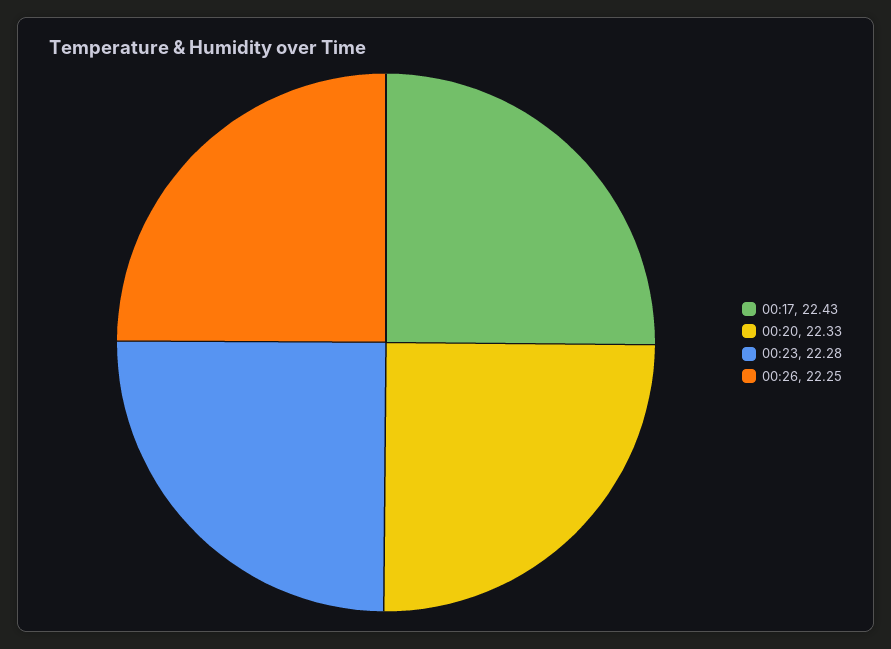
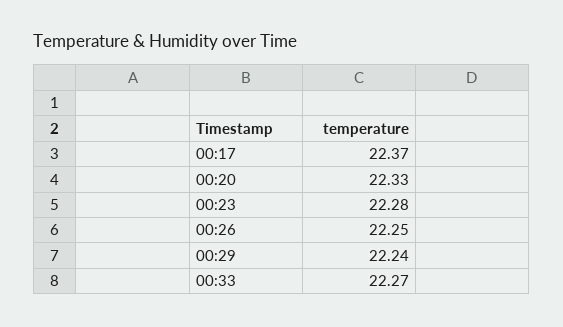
00:17: 22.43 -> 22.37
00:29: none -> 22.24
00:33: none -> 22.27

